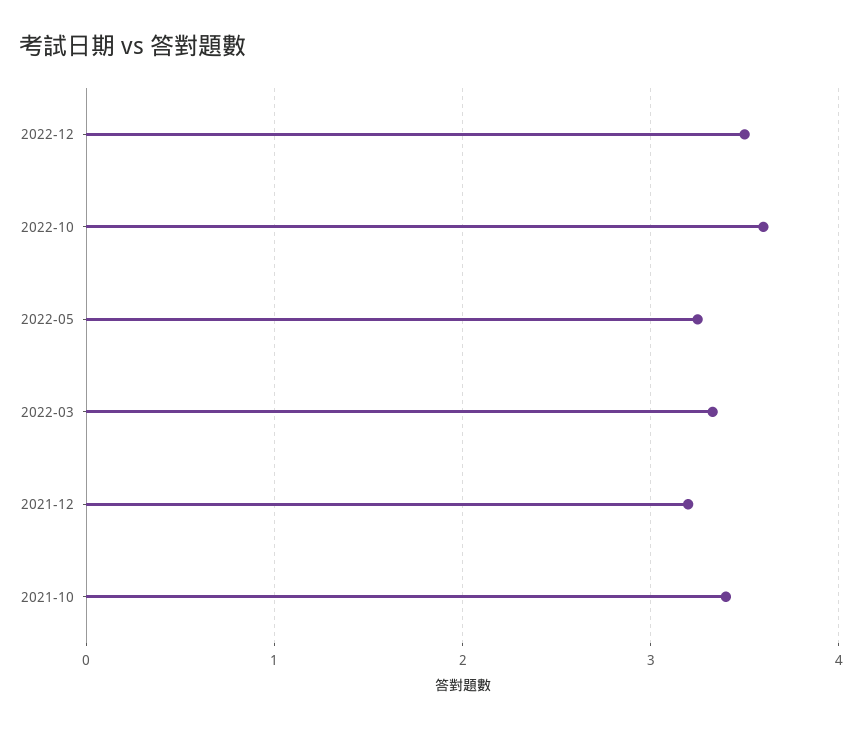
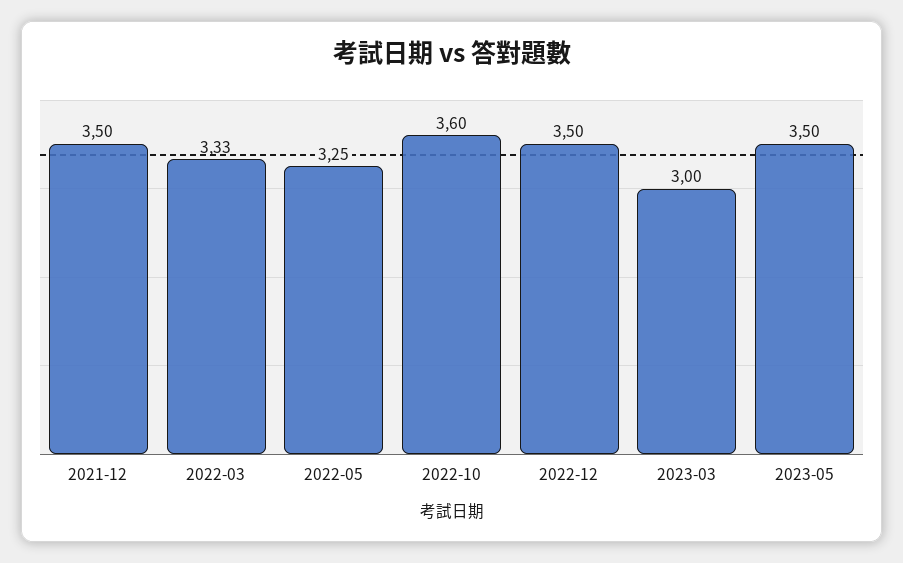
2021-12: 3.2 -> 3.5
2021-10: 3.4 -> none
2023-03: none -> 3
2023-05: none -> 3.5

